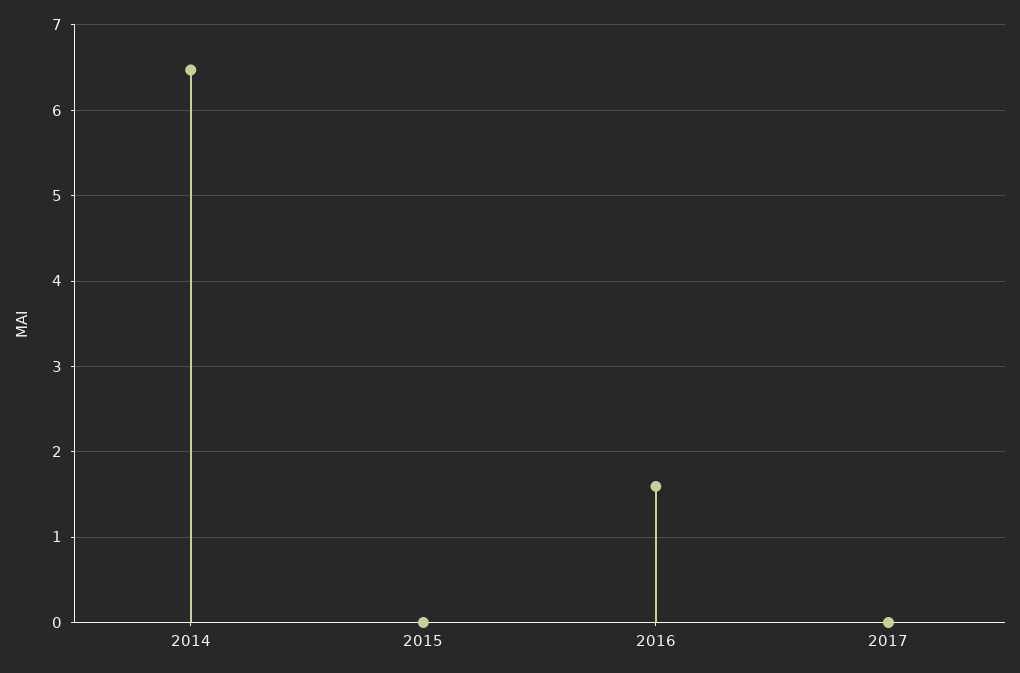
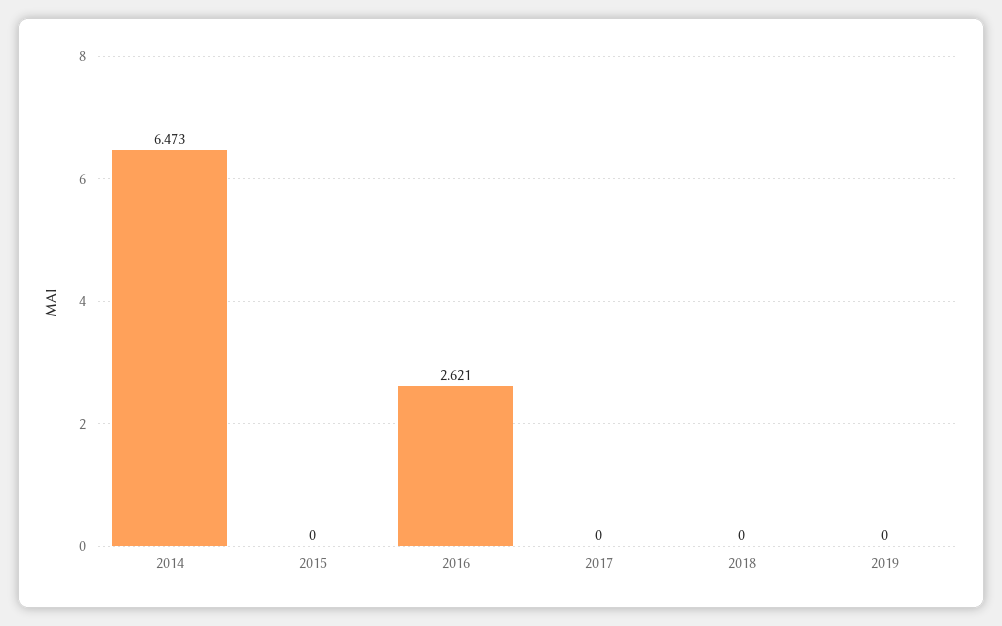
2016: 1.6 -> 2.621
2018: none -> 0
2019: none -> 0

